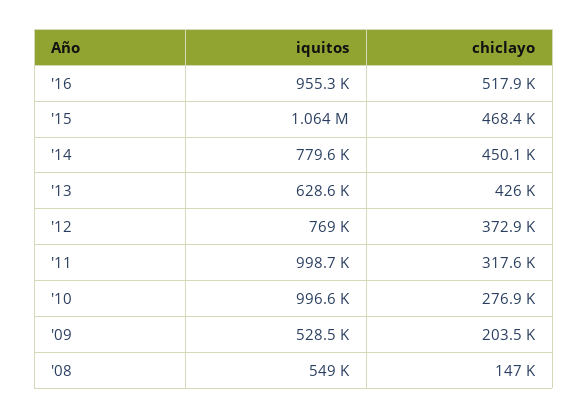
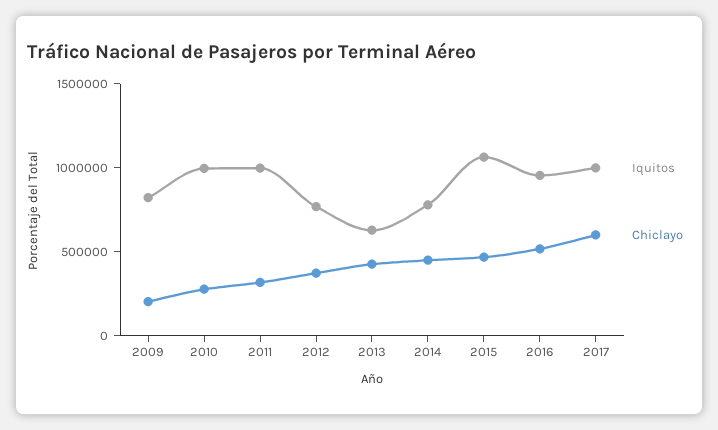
iquitos, '09: 528500 -> 800000
iquitos, '08: 549000 -> none
chiclayo, '08: 147000 -> none
iquitos, 2017: none -> 1000000
chiclayo, 2017: none -> 600000

